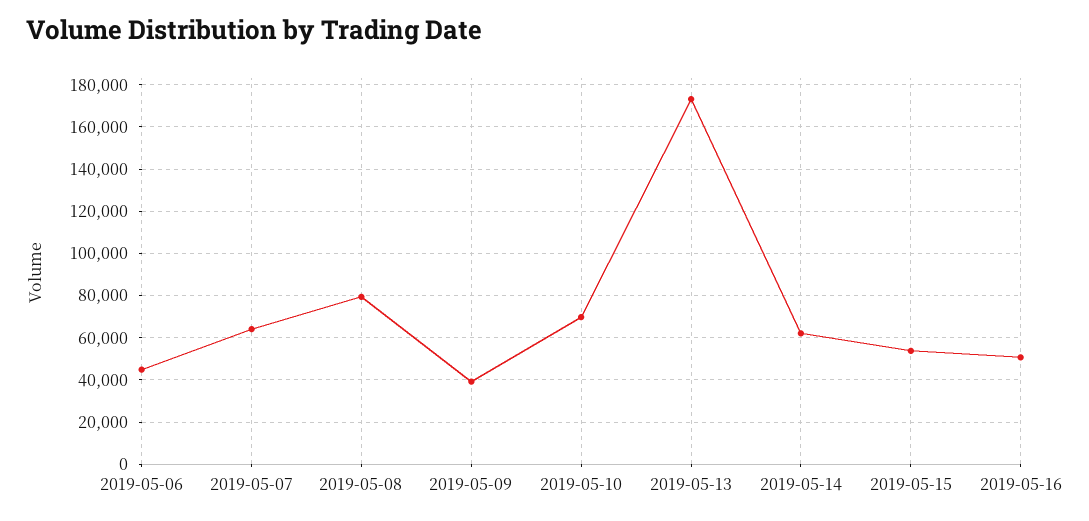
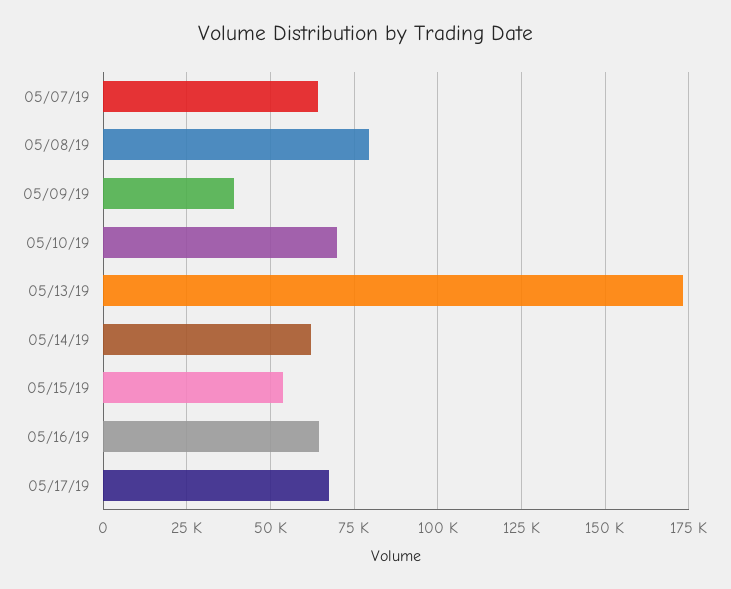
2019-05-06: 45000 -> none
2019-05-16: 50000 -> 65000
05/17/19: none -> 67500

